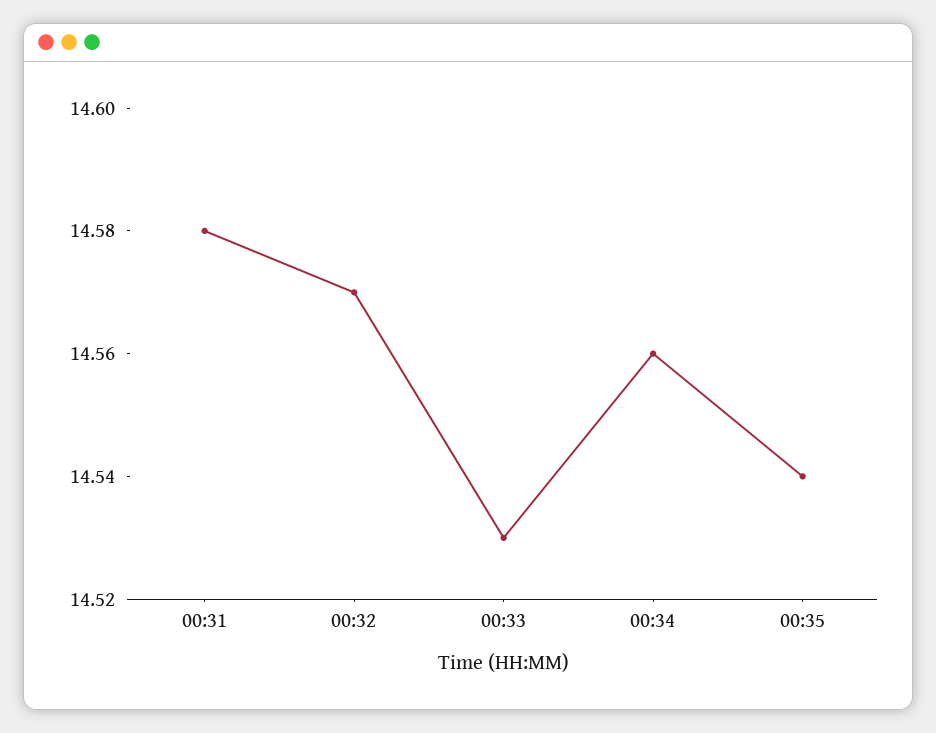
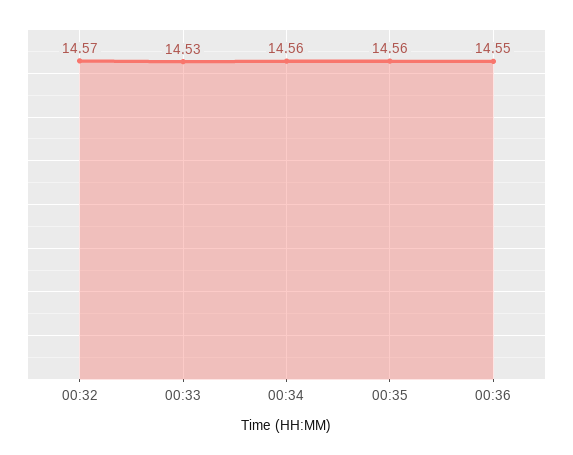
00:31: 14.58 -> none
00:35: 14.54 -> 14.56
00:36: none -> 14.55

